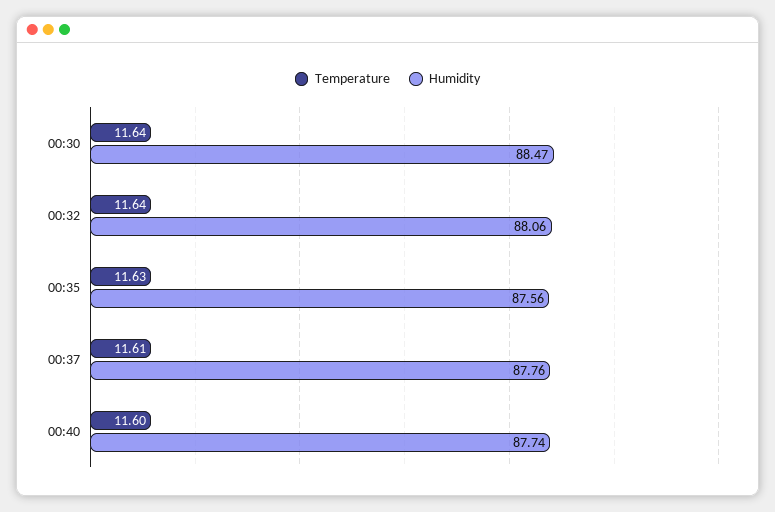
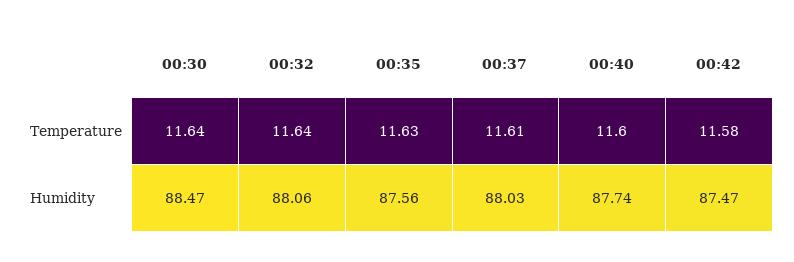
Humidity, 00:37: 87.76 -> 88.03
Temperature, 00:42: none -> 11.58
Humidity, 00:42: none -> 87.47

